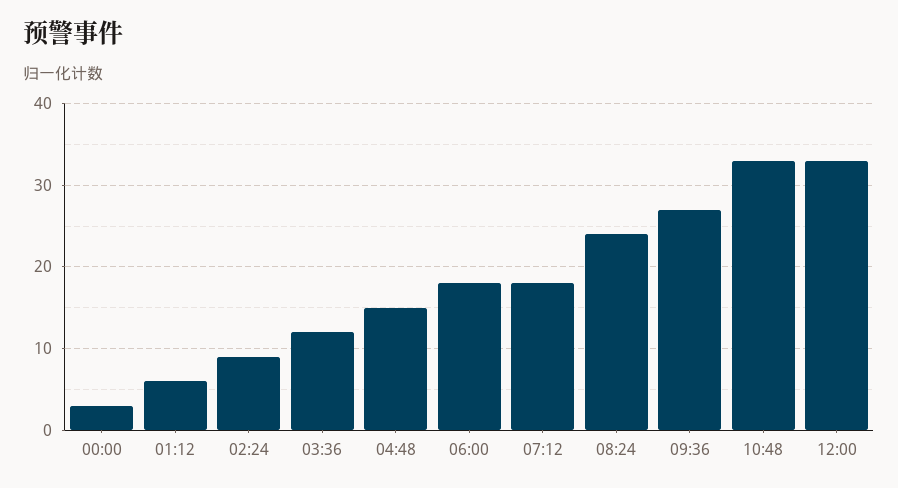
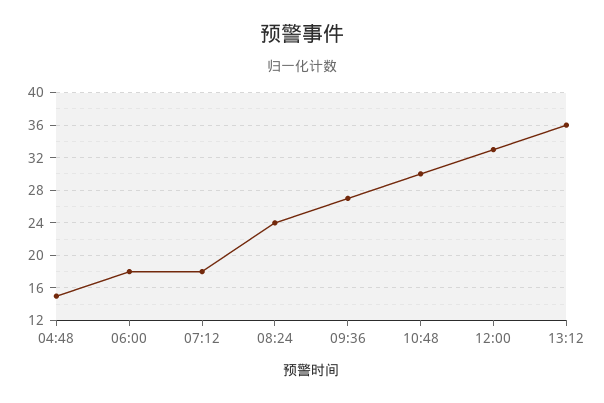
00:00: 3 -> none
01:12: 6 -> none
02:24: 9 -> none
03:36: 12 -> none
10:48: 33 -> 30
13:12: none -> 36

